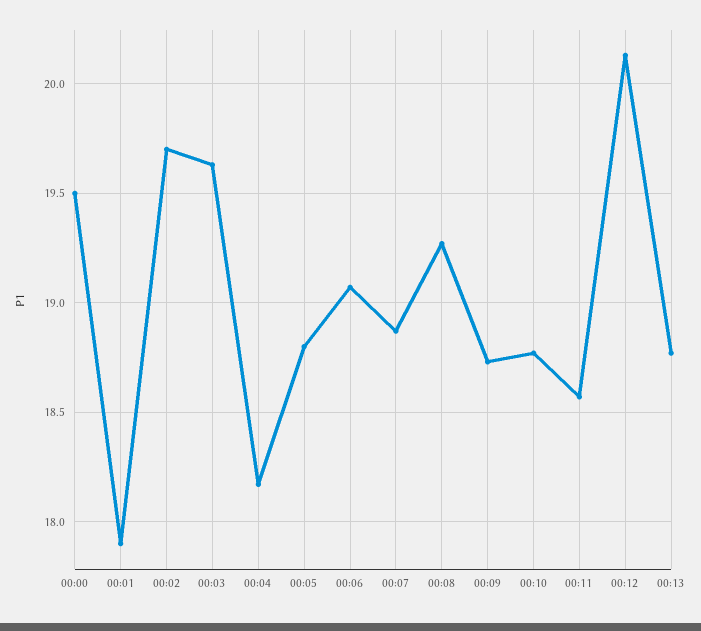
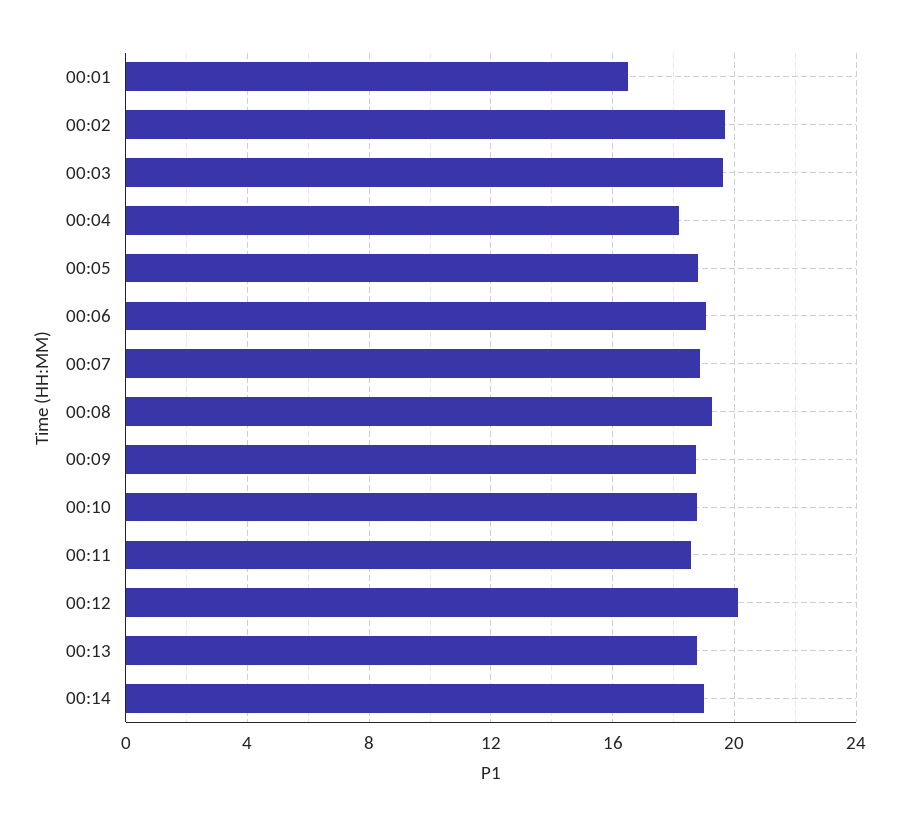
00:00: 19.5 -> none
00:01: 17.9 -> 16.5
00:14: none -> 19

